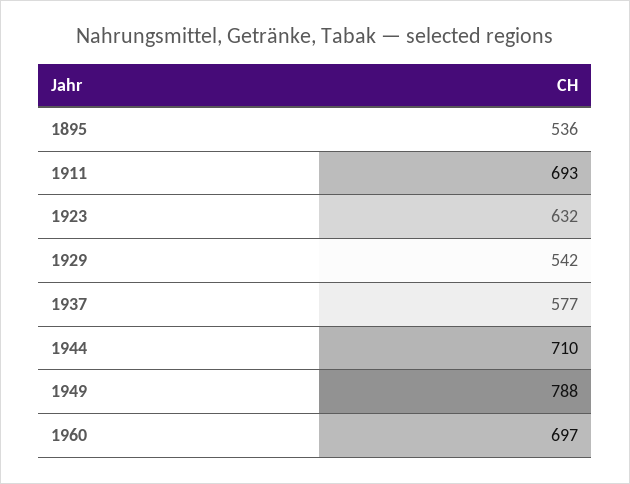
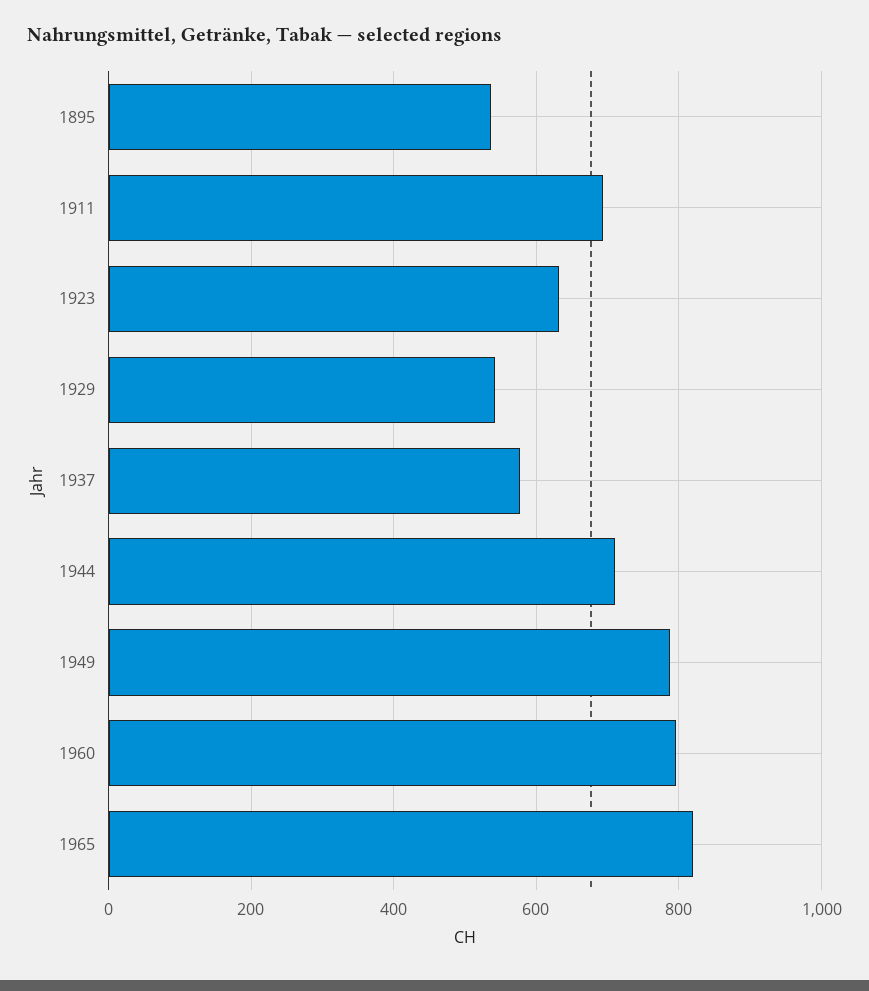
1960: 697 -> 800
1965: none -> 820

